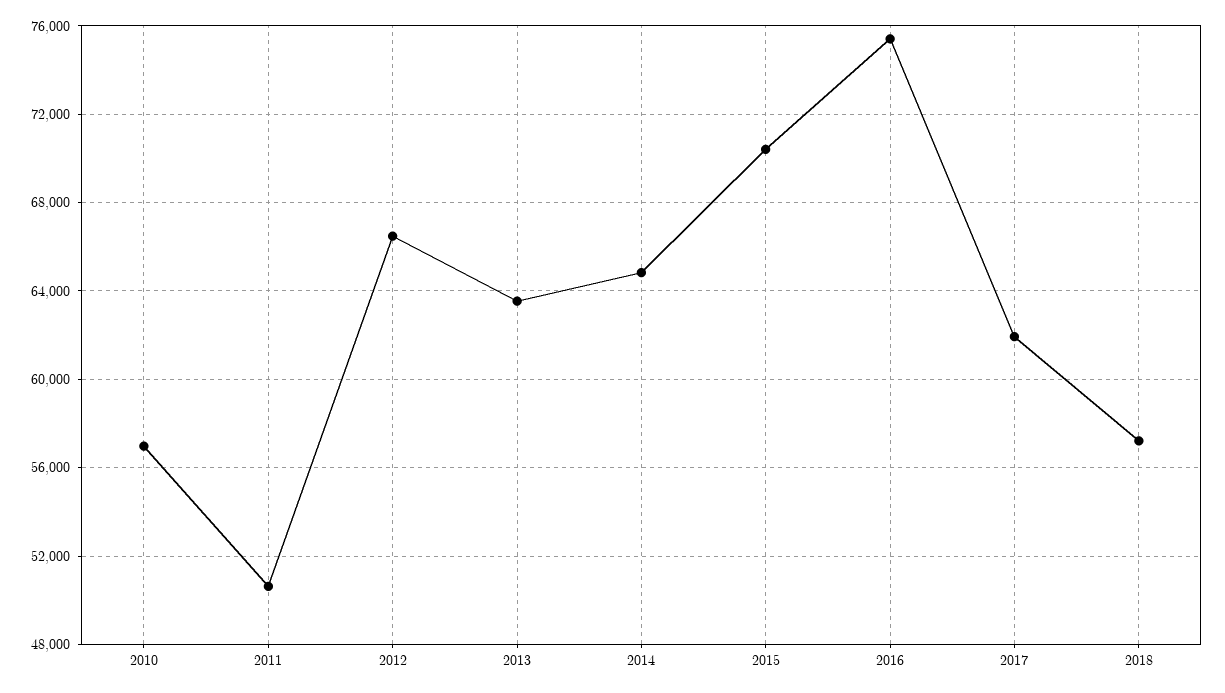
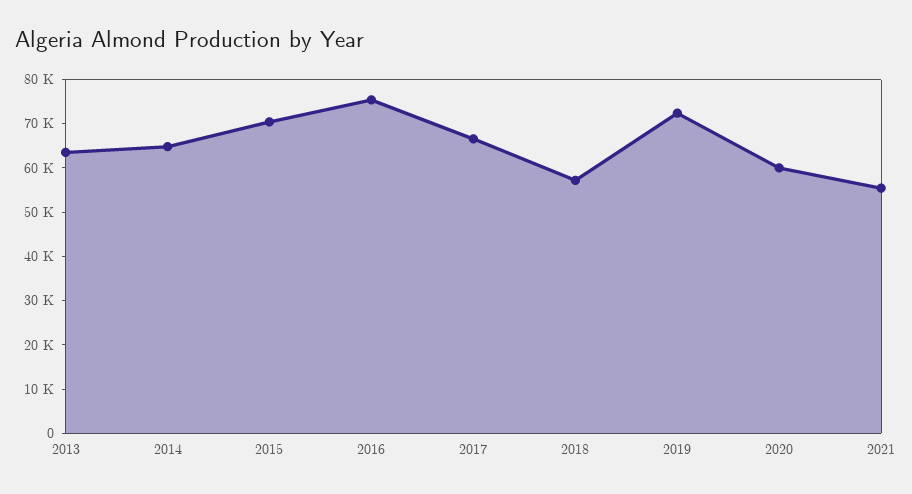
2010: 57000 -> none
2011: 50500 -> none
2012: 66500 -> none
2017: 62000 -> 66000
2019: none -> 72000
2020: none -> 60000
2021: none -> 56000

